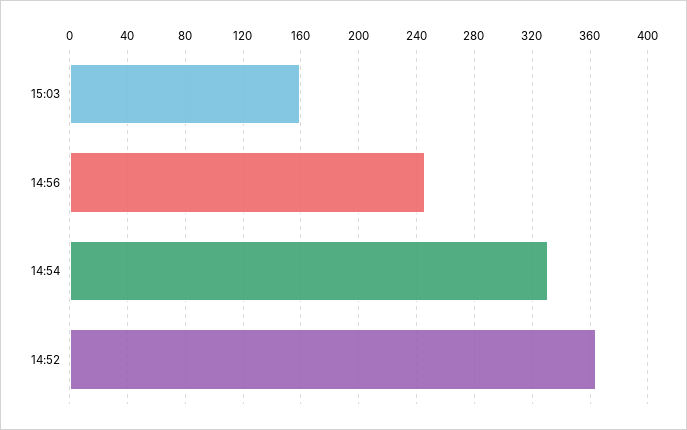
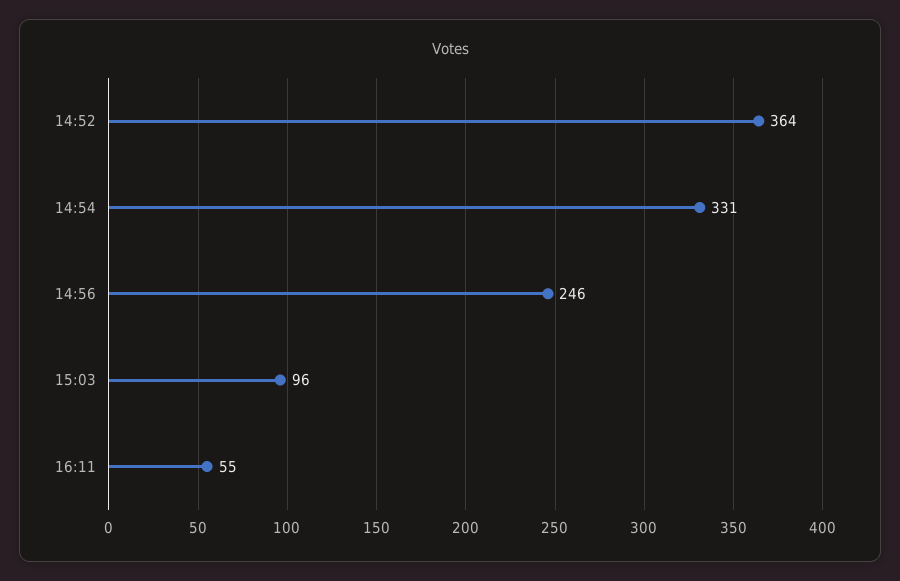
15:03: 160 -> 96
16:11: none -> 55

